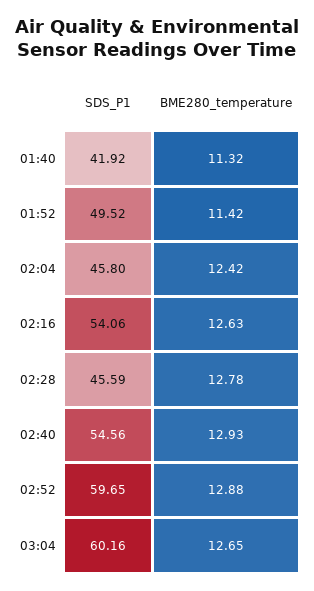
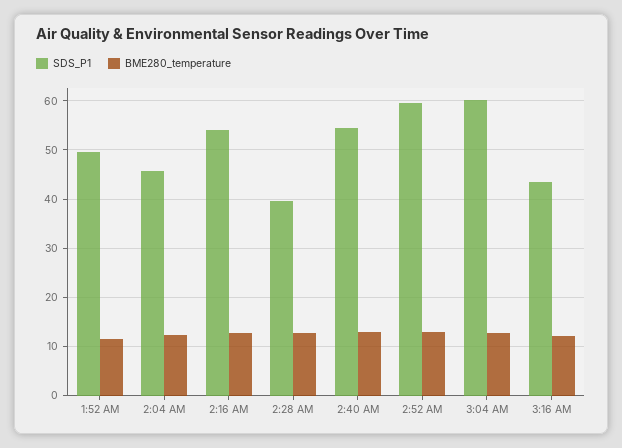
SDS_P1, 01:40: 41.92 -> none
BME280_temperature, 01:40: 11.32 -> none
SDS_P1, 02:28: 45.59 -> 40
SDS_P1, 3:16 AM: none -> 44
BME280_temperature, 3:16 AM: none -> 12

